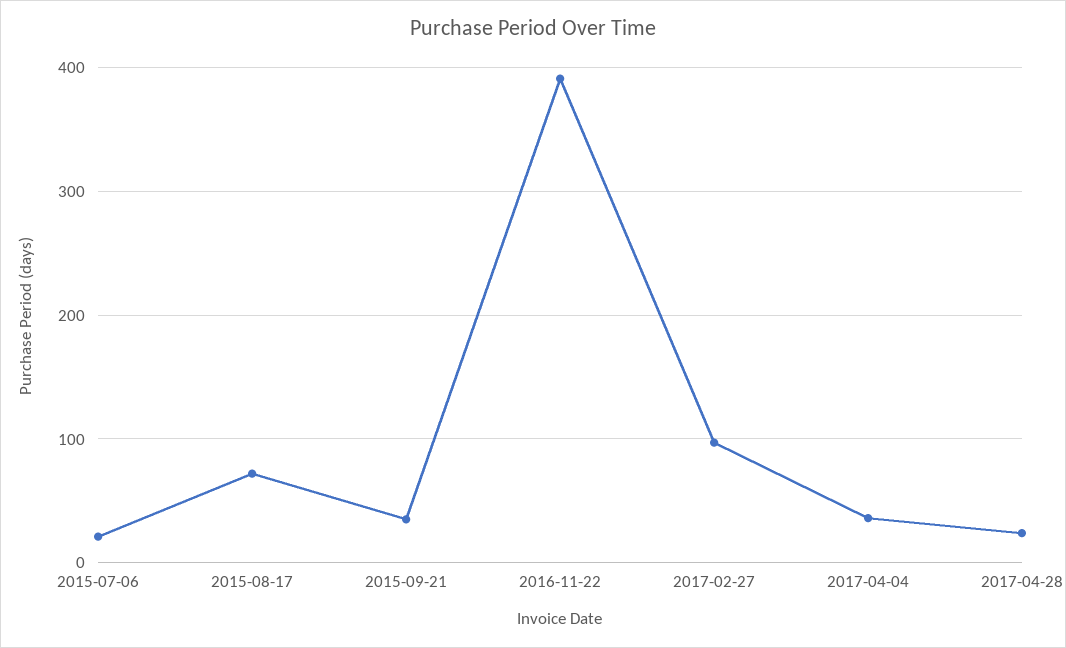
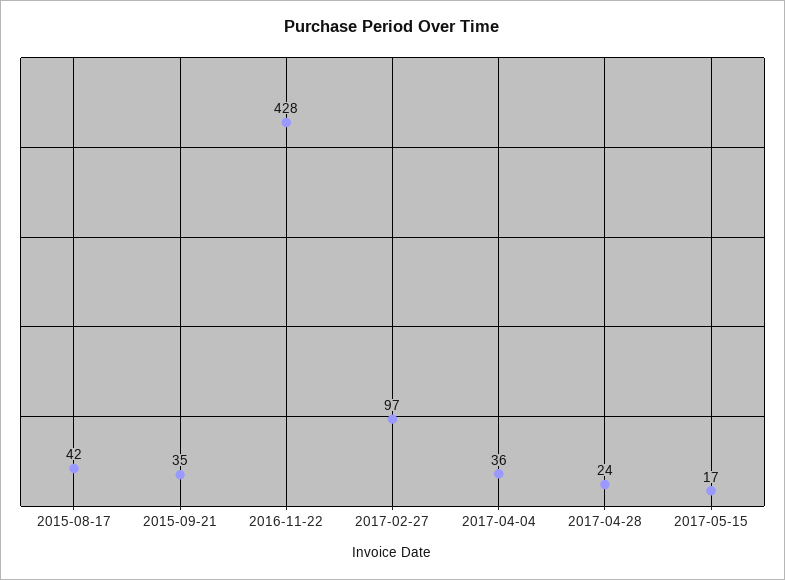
2015-07-06: 20 -> none
2015-08-17: 70 -> 42
2016-11-22: 390 -> 428
2017-05-15: none -> 17

